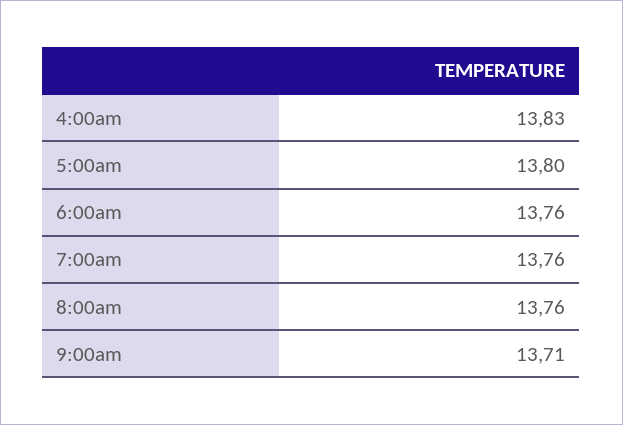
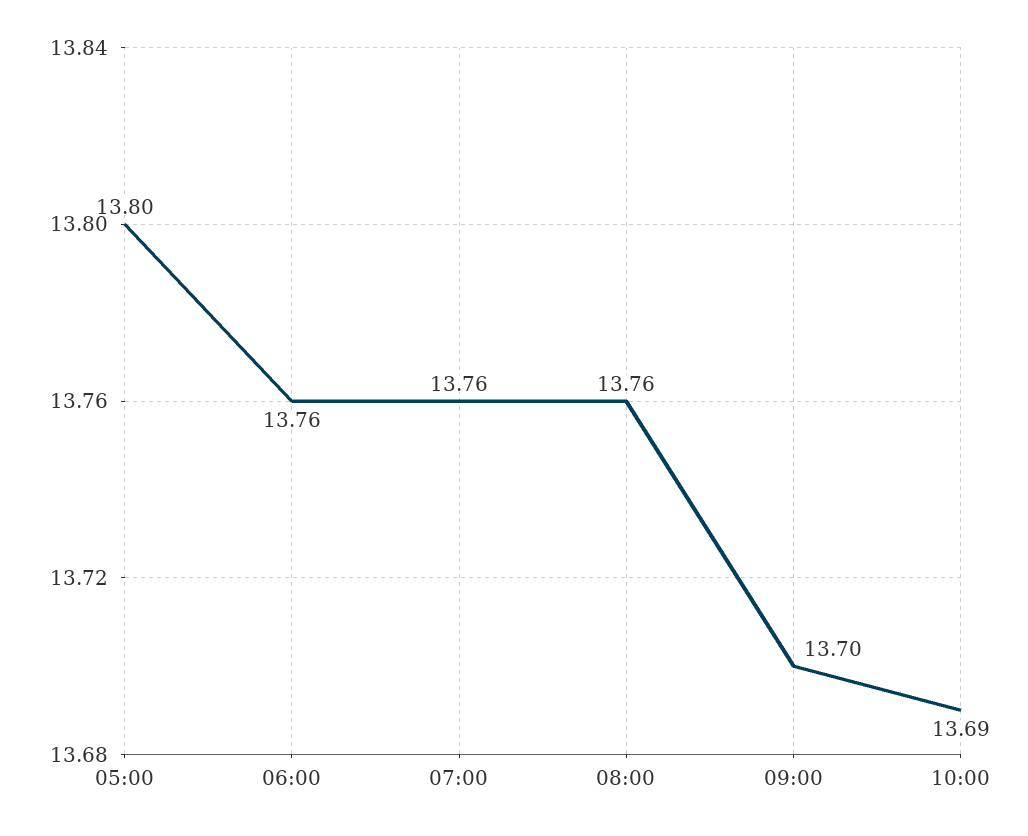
4:00am: 13.83 -> none
9:00am: 13.71 -> 13.7
10:00: none -> 13.69

